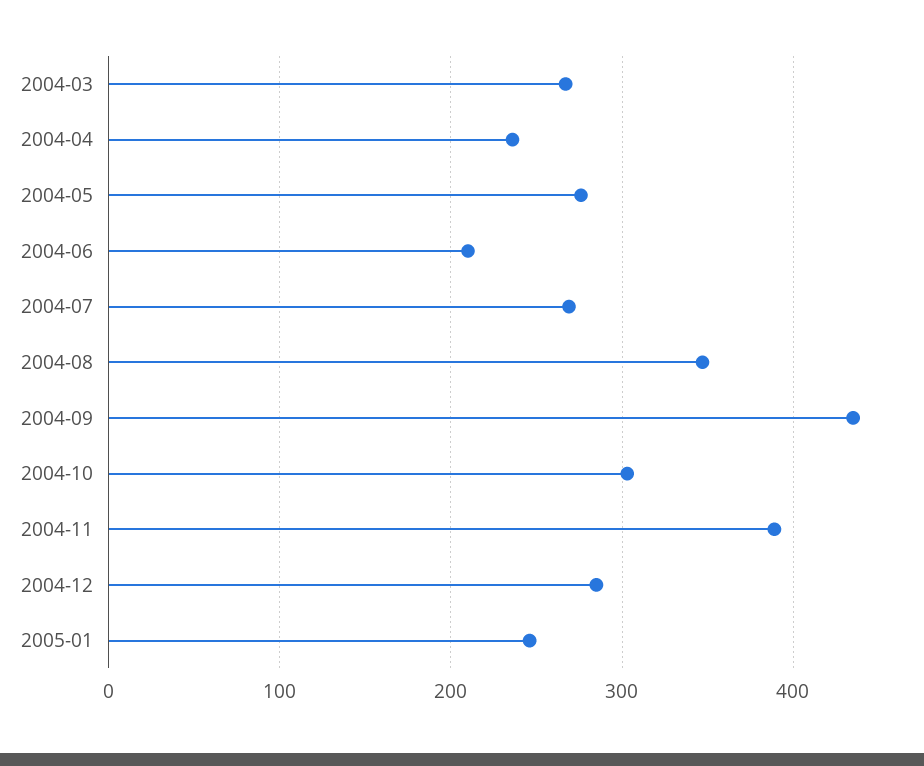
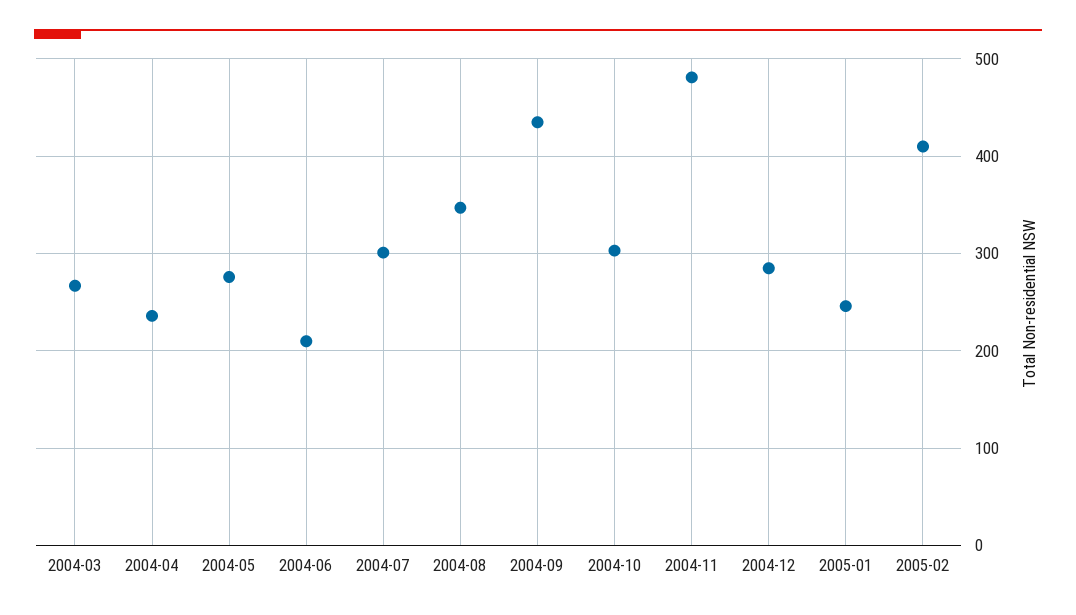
2004-07: 270 -> 300
2004-11: 390 -> 480
2005-02: none -> 410

